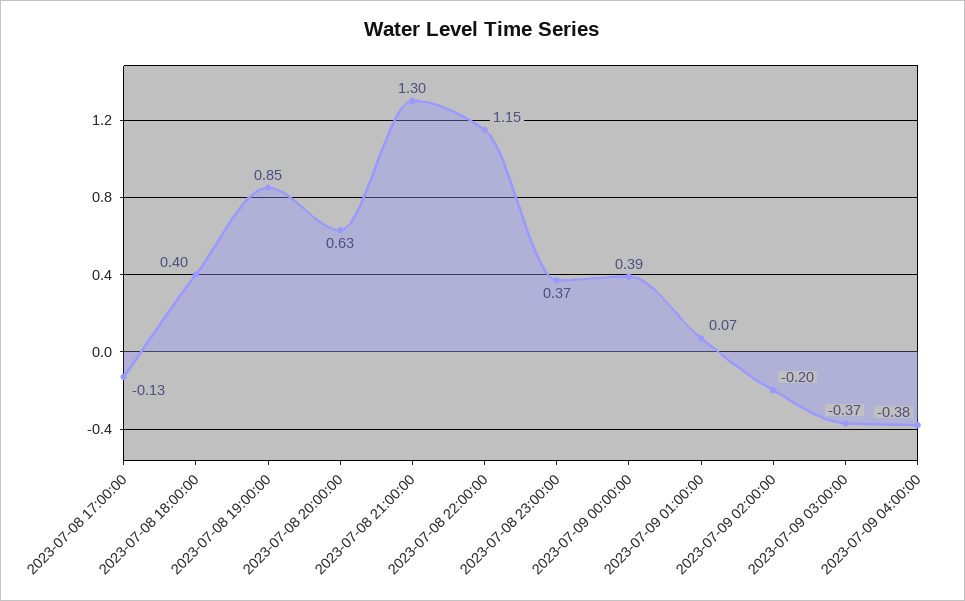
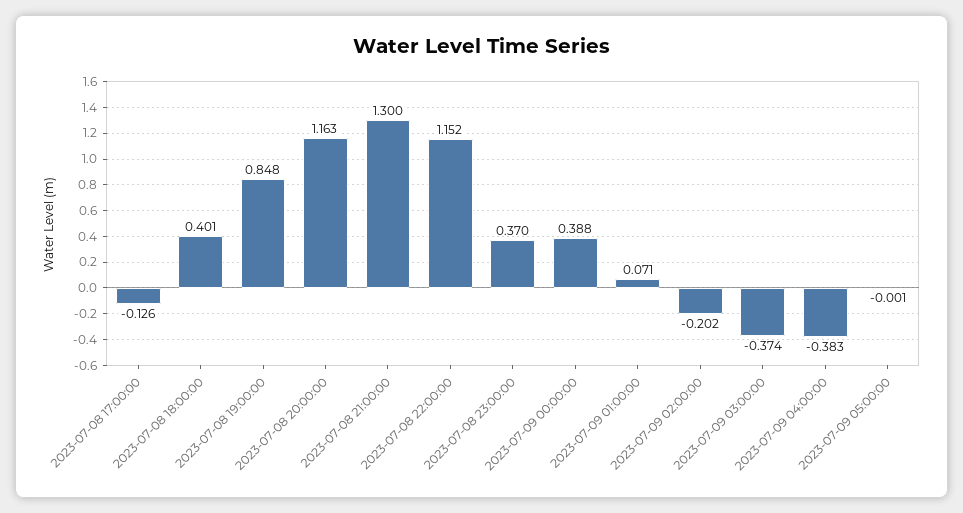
2023-07-08 20:00:00: 0.63 -> 1.163
2023-07-09 05:00:00: none -> -0.001

